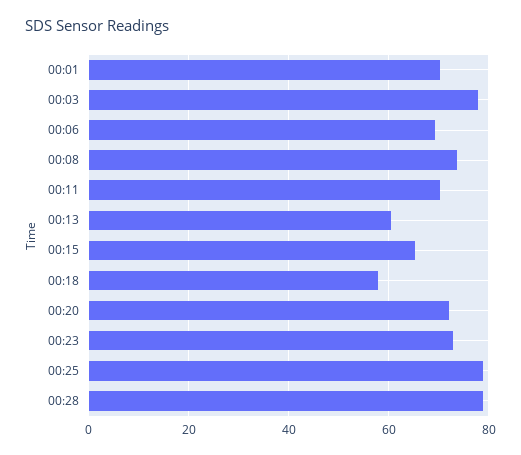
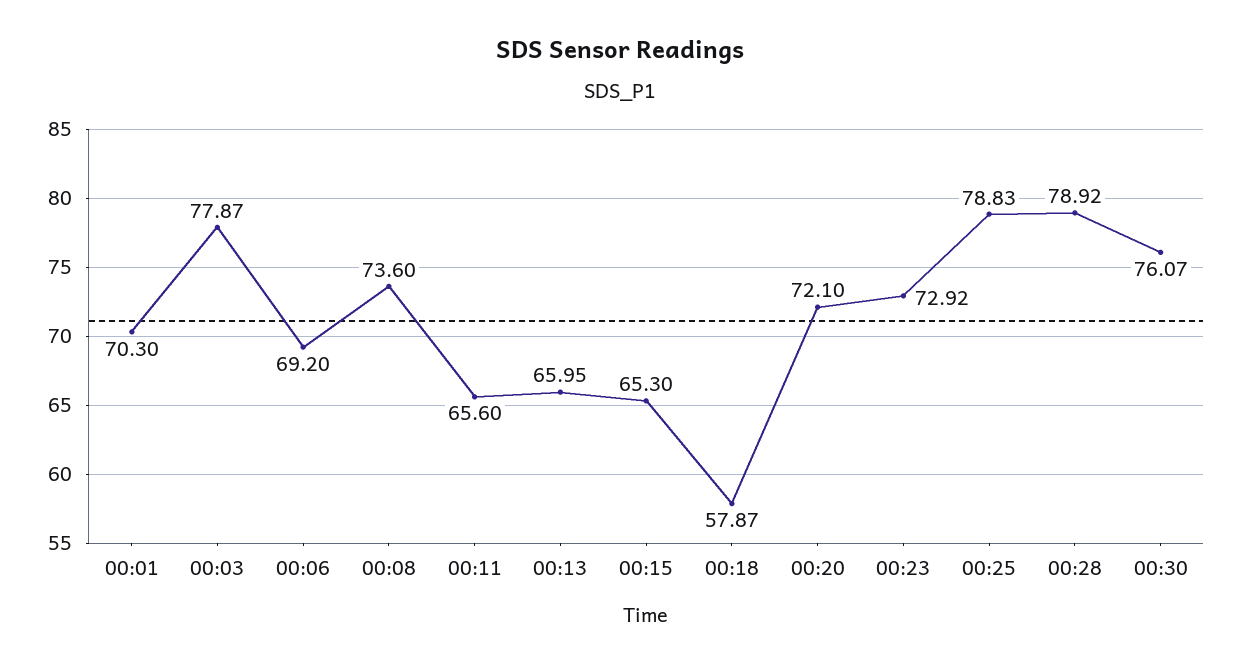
00:11: 70 -> 65.6
00:13: 60 -> 65.95
00:30: none -> 76.07

